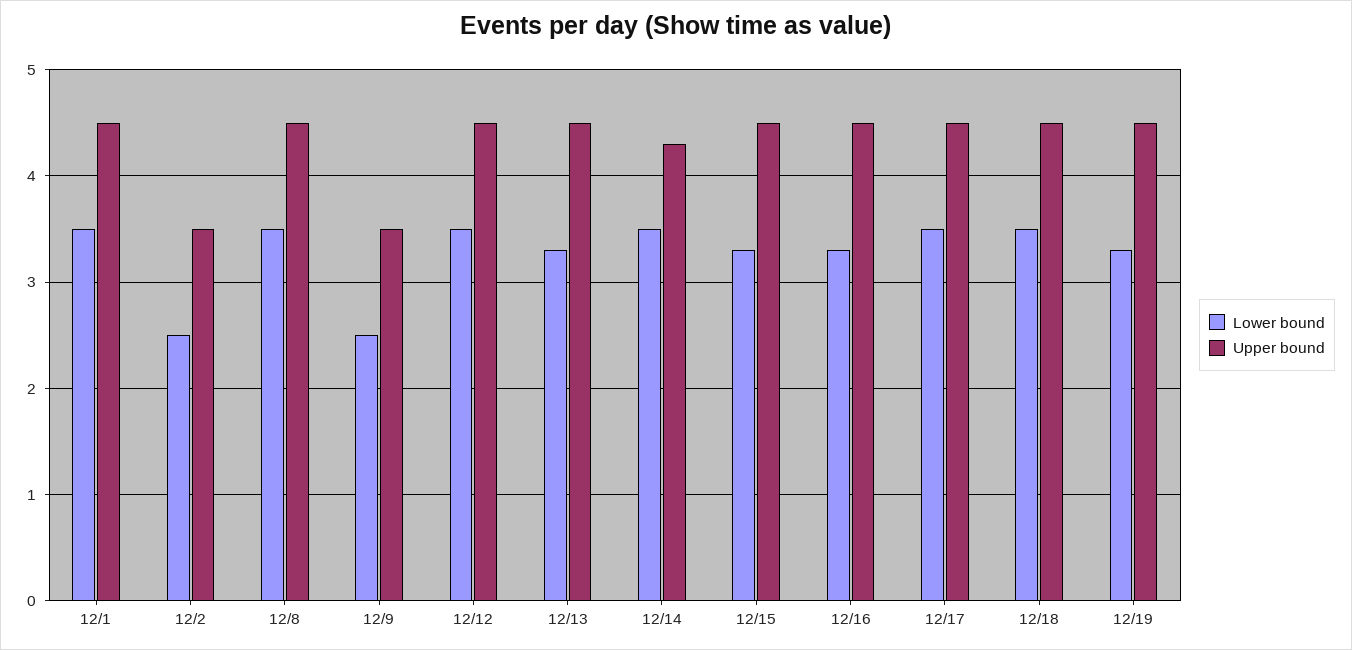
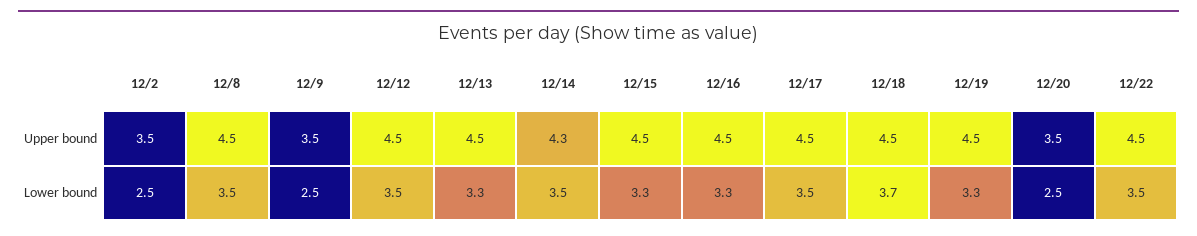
Lower bound, 12/1: 3.5 -> none
Upper bound, 12/1: 4.5 -> none
Lower bound, 12/18: 3.5 -> 3.7
Upper bound, 12/20: none -> 3.5
Upper bound, 12/22: none -> 4.5
Lower bound, 12/20: none -> 2.5
Lower bound, 12/22: none -> 3.5

